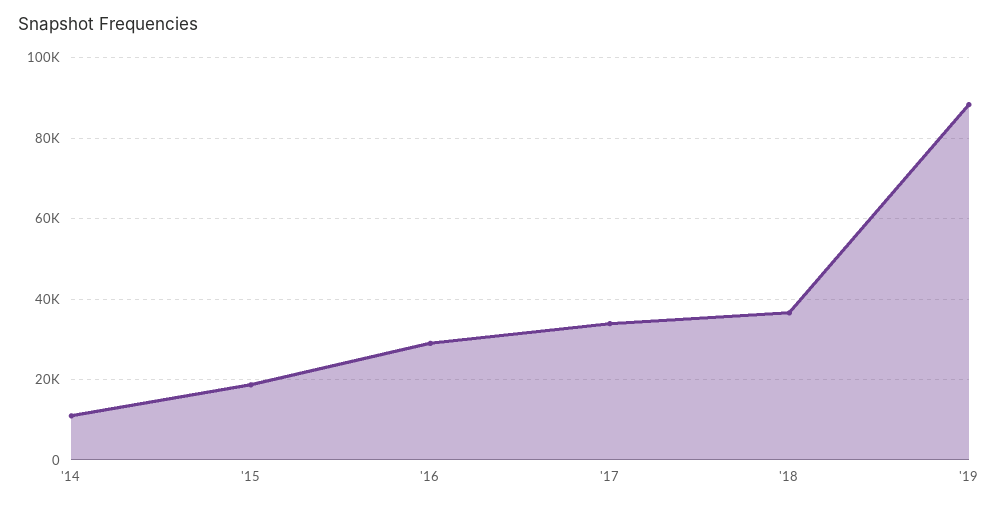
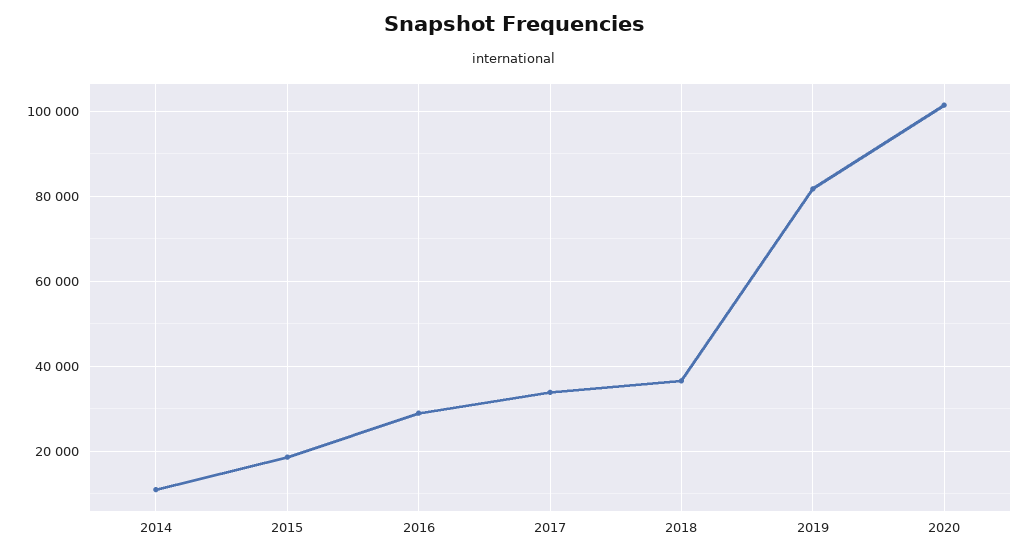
'19: 88000 -> 82000
2020: none -> 102000

